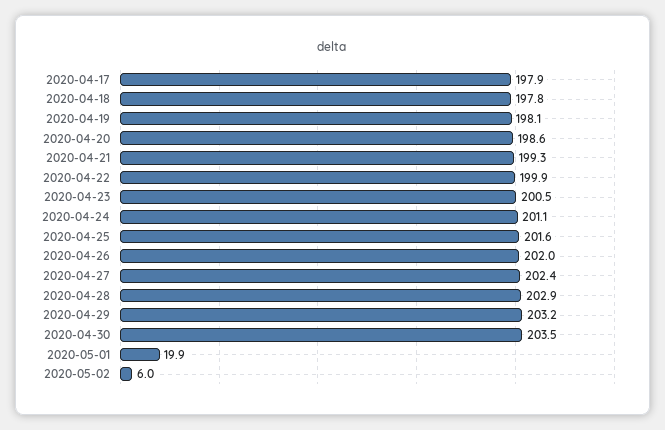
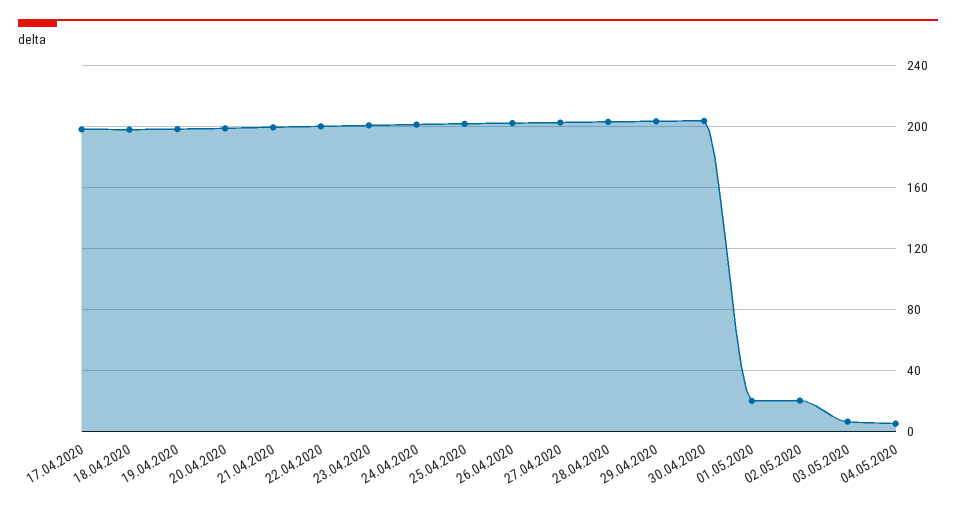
2020-05-02: 6 -> 20
03.05.2020: none -> 5
04.05.2020: none -> 5

